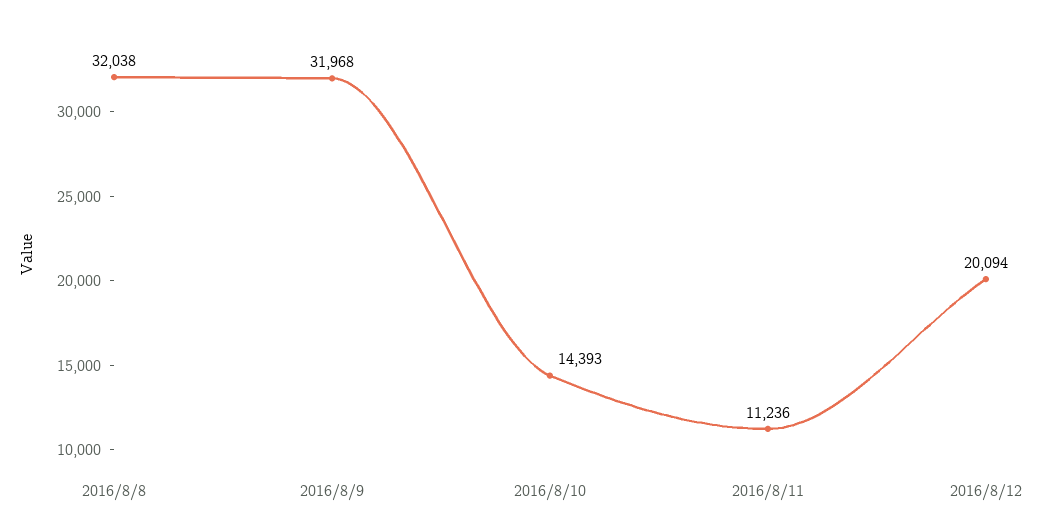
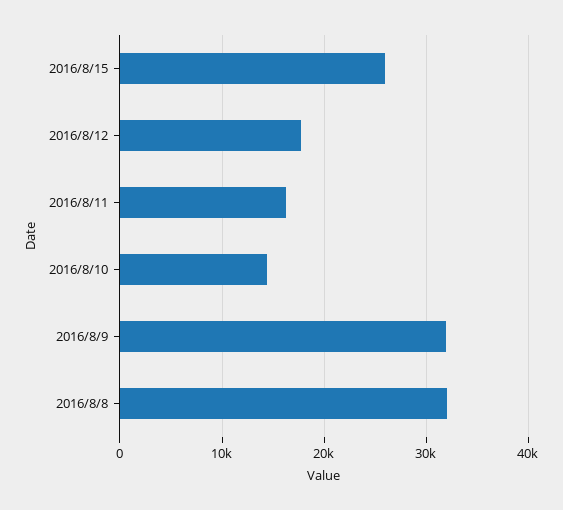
2016/8/11: 11236 -> 16000
2016/8/12: 20094 -> 18000
2016/8/15: none -> 26000

